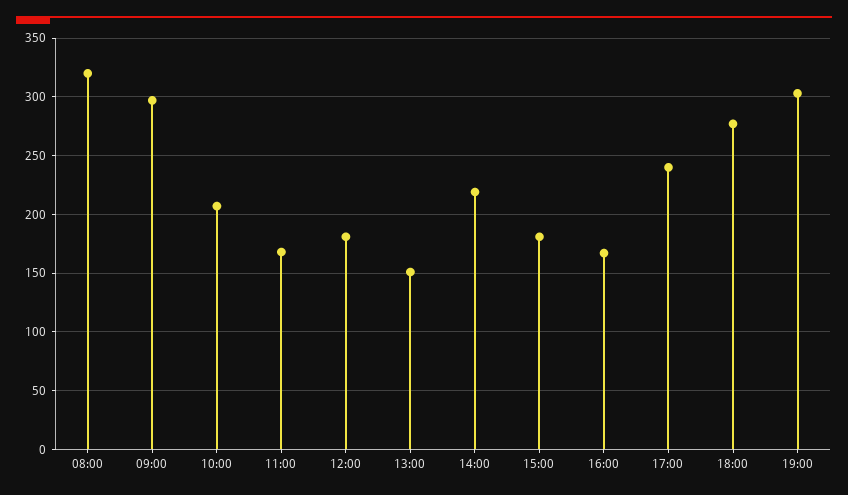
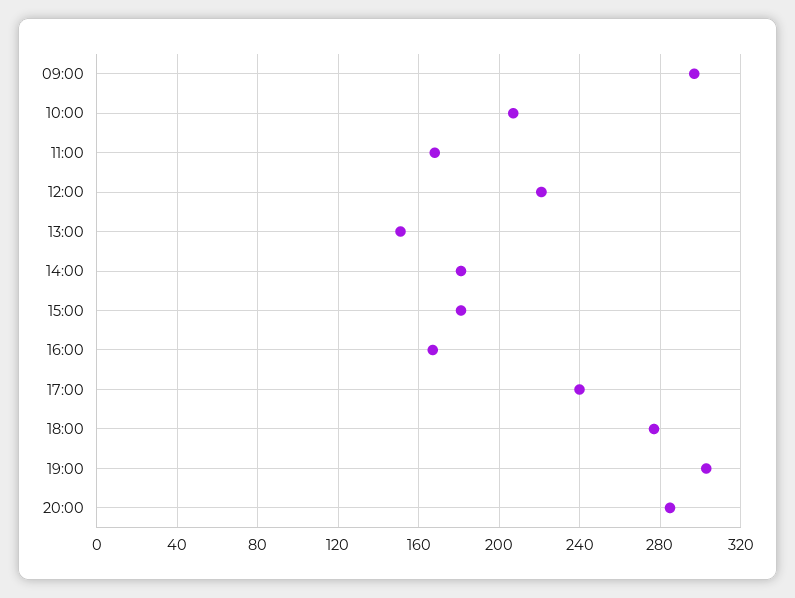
08:00: 320 -> none
12:00: 180 -> 220
14:00: 220 -> 180
20:00: none -> 285

